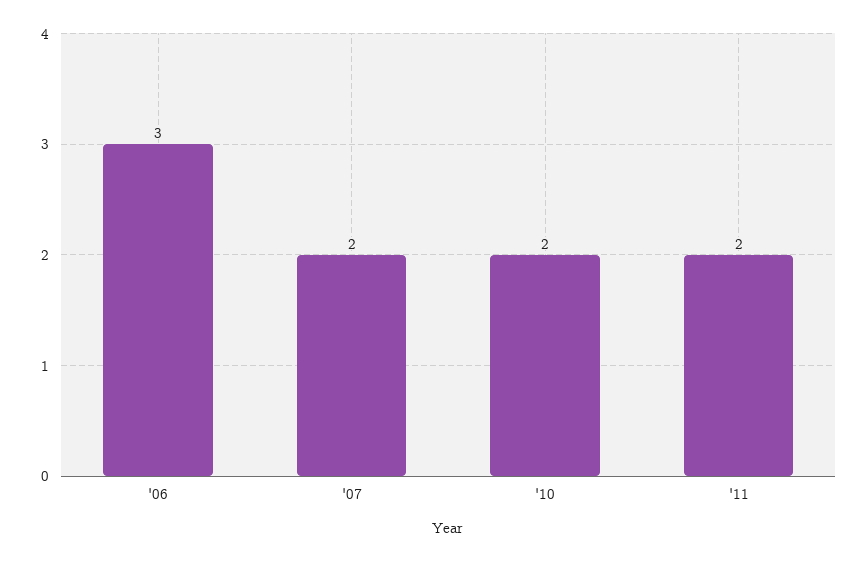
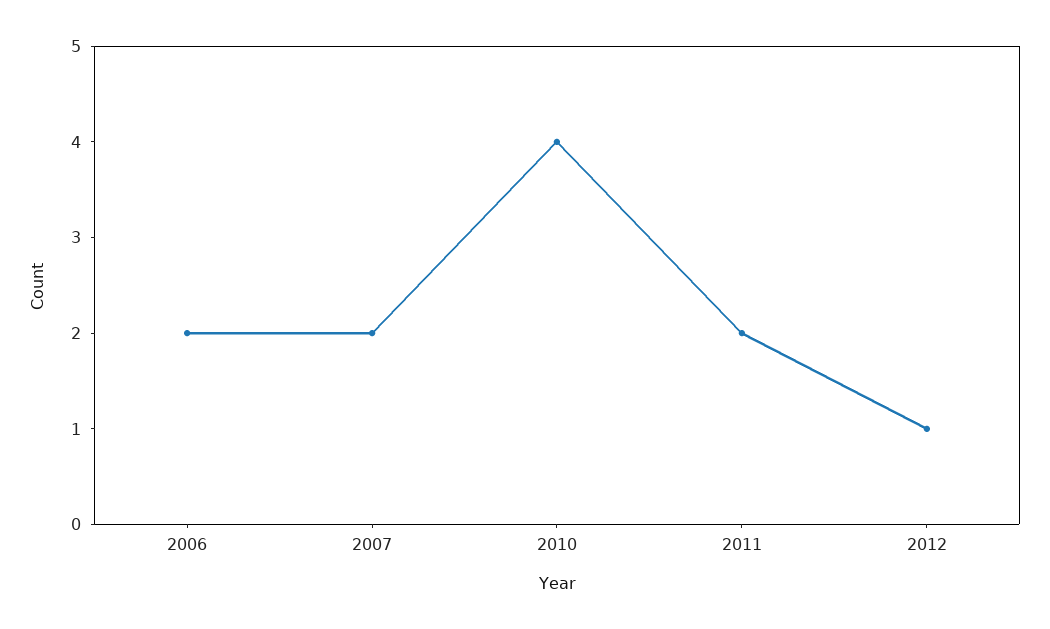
'06: 3 -> 2
'10: 2 -> 4
2012: none -> 1

